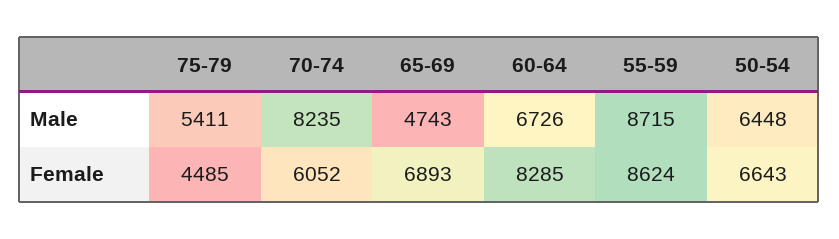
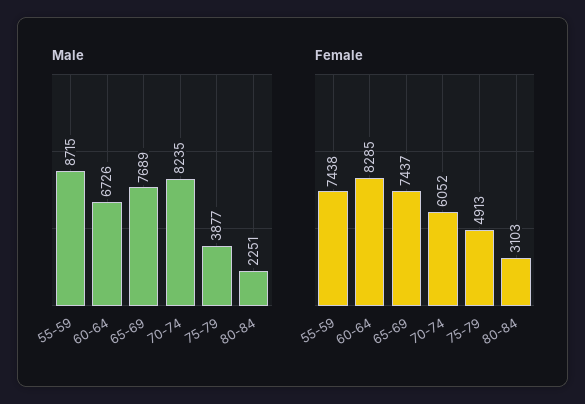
Male, 75-79: 5411 -> 3877
Male, 65-69: 4743 -> 7689
Male, 50-54: 6448 -> none
Female, 75-79: 4485 -> 4913
Female, 65-69: 6893 -> 7437
Female, 55-59: 8624 -> 7438
Female, 50-54: 6643 -> none
Male, 80-84: none -> 2251
Female, 80-84: none -> 3103

